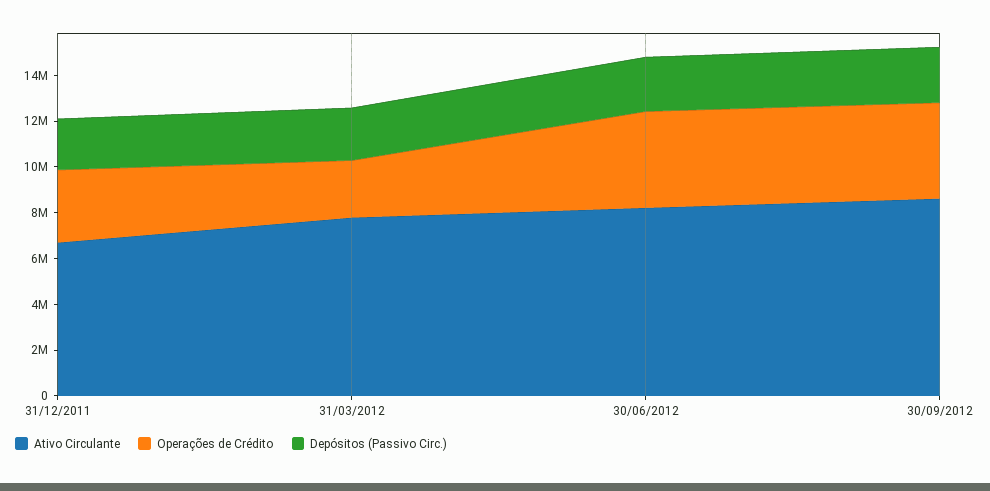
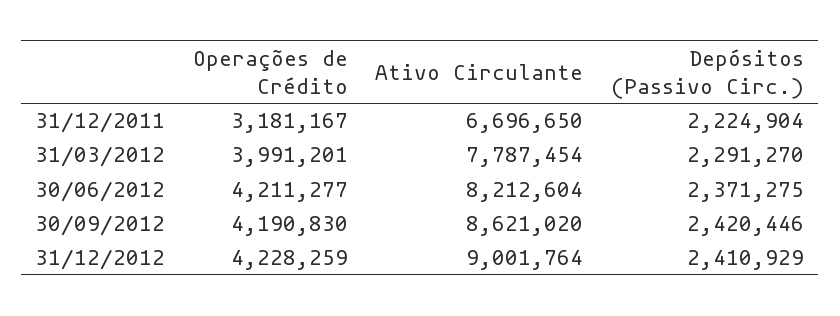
Operações de Crédito, 31/03/2012: 2500000 -> 3991201
Operações de Crédito, 31/12/2012: none -> 4228259
Ativo Circulante, 31/12/2012: none -> 9001764
Depósitos (Passivo Circ.), 31/12/2012: none -> 2410929

